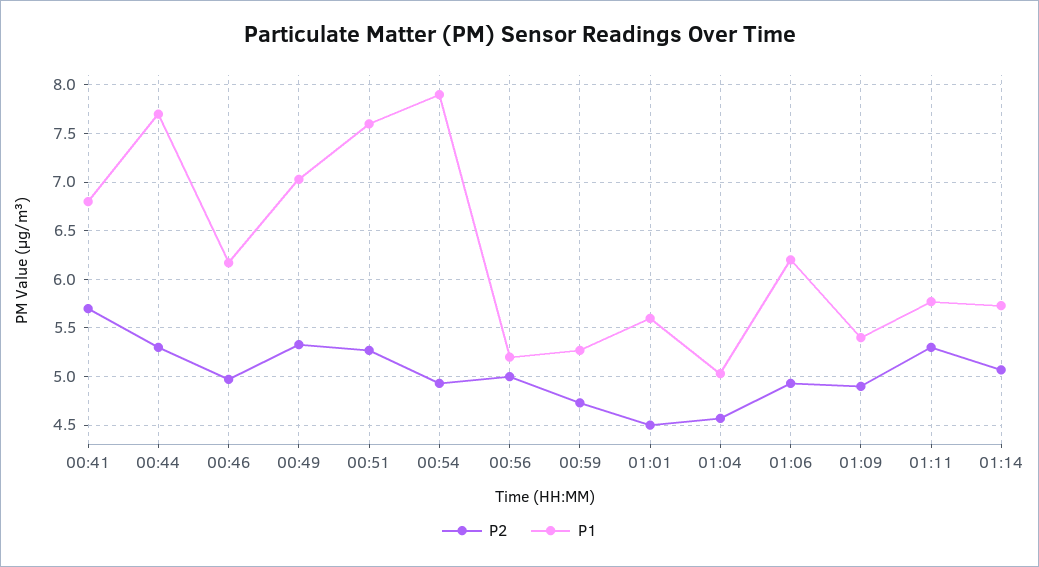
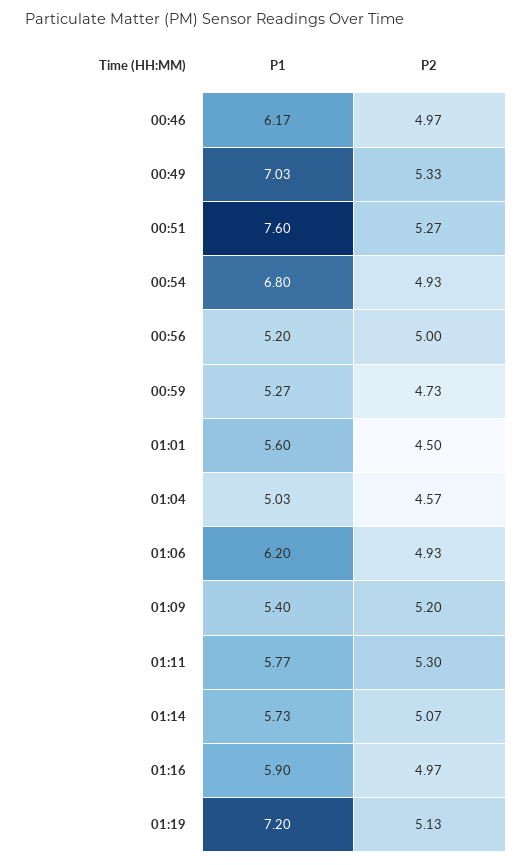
P2, 00:41: 5.7 -> none
P1, 00:41: 6.8 -> none
P2, 00:44: 5.3 -> none
P1, 00:44: 7.7 -> none
P1, 00:54: 7.9 -> 6.8
P2, 01:09: 4.9 -> 5.2
P1, 01:16: none -> 5.9
P2, 01:16: none -> 4.97
P1, 01:19: none -> 7.2
P2, 01:19: none -> 5.13

